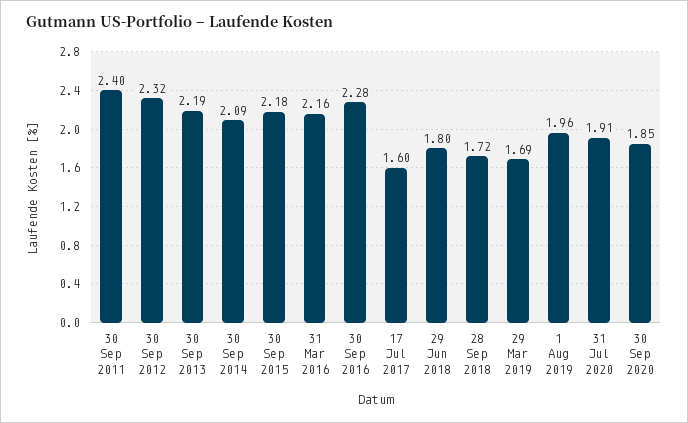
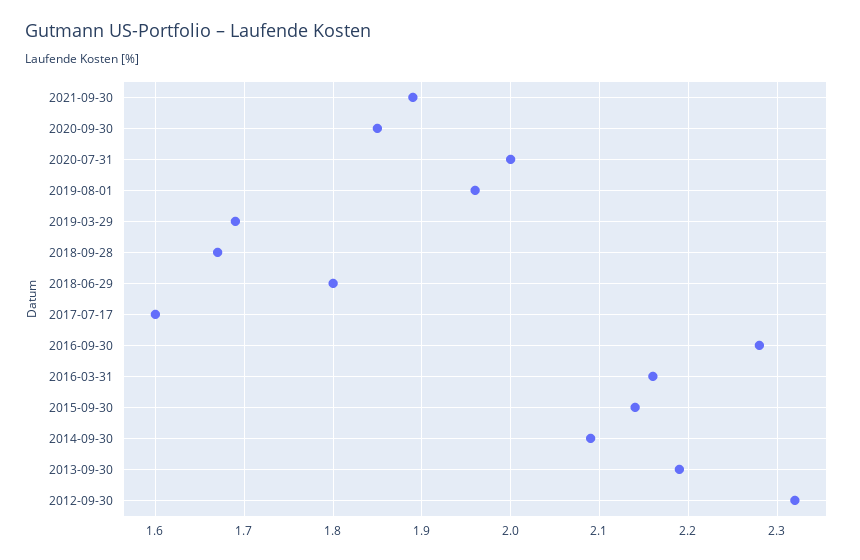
30 Sep 2011: 2.4 -> none
30 Sep 2015: 2.18 -> 2.14
28 Sep 2018: 1.72 -> 1.67
31 Jul 2020: 1.91 -> 2
2021-09-30: none -> 1.89

